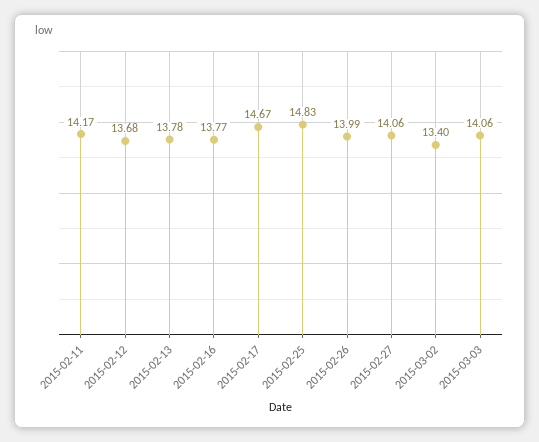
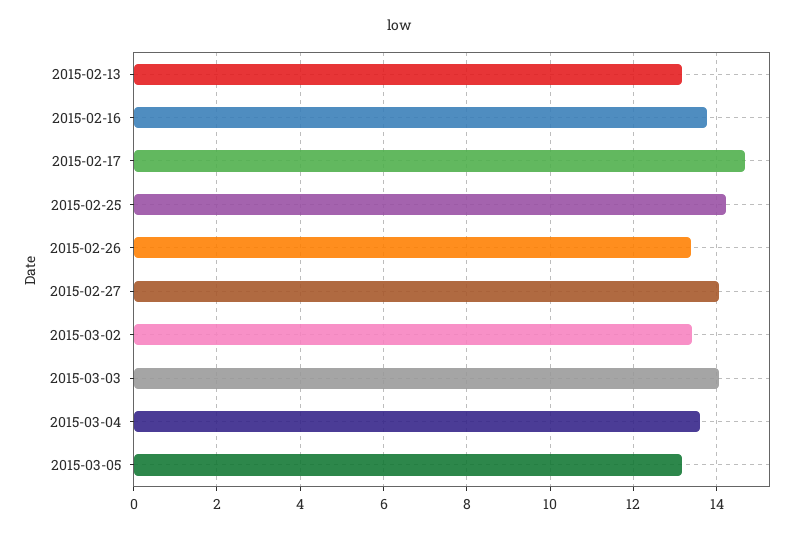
2015-02-11: 14.17 -> none
2015-02-12: 13.68 -> none
2015-02-13: 13.78 -> 13.2
2015-02-25: 14.83 -> 14.2
2015-02-26: 13.99 -> 13.4
2015-03-04: none -> 13.6
2015-03-05: none -> 13.2

